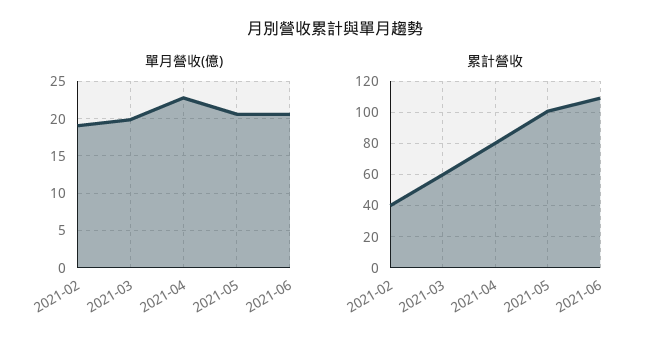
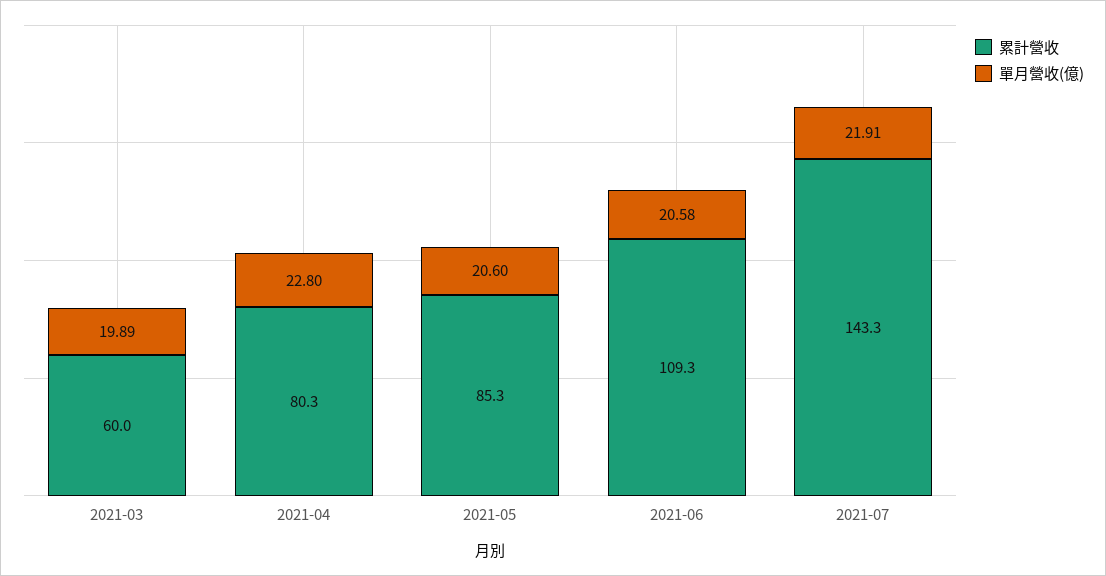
單月營收(億), 2021-02: 19 -> none
累計營收, 2021-02: 40 -> none
累計營收, 2021-05: 100 -> 85.3
累計營收, 2021-07: none -> 143.3
單月營收(億), 2021-07: none -> 21.91

